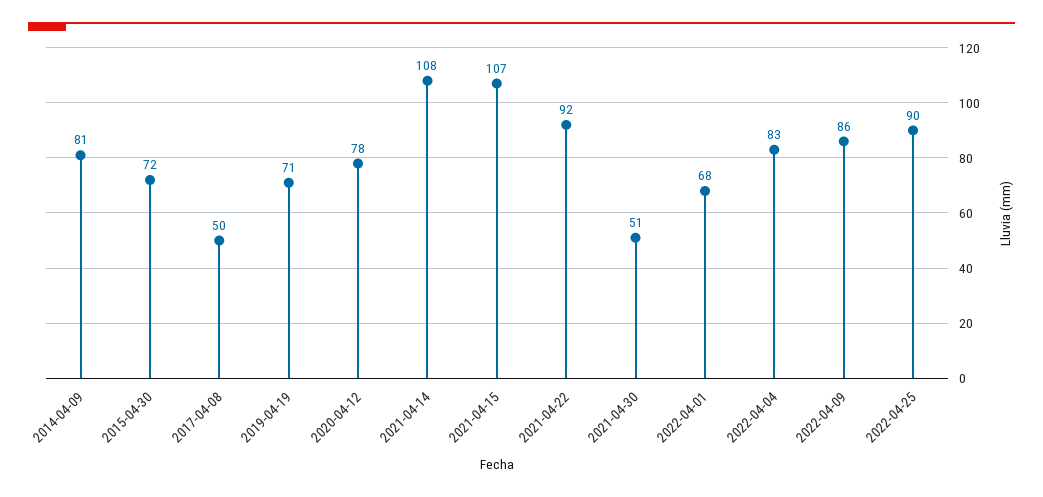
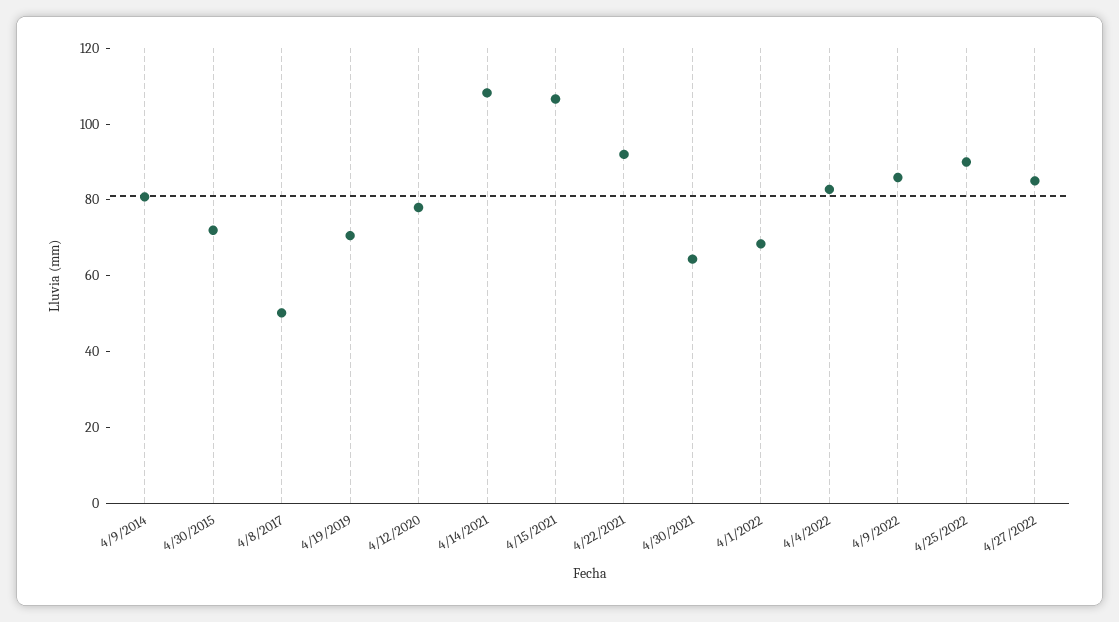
2021-04-30: 51 -> 65
4/27/2022: none -> 85

